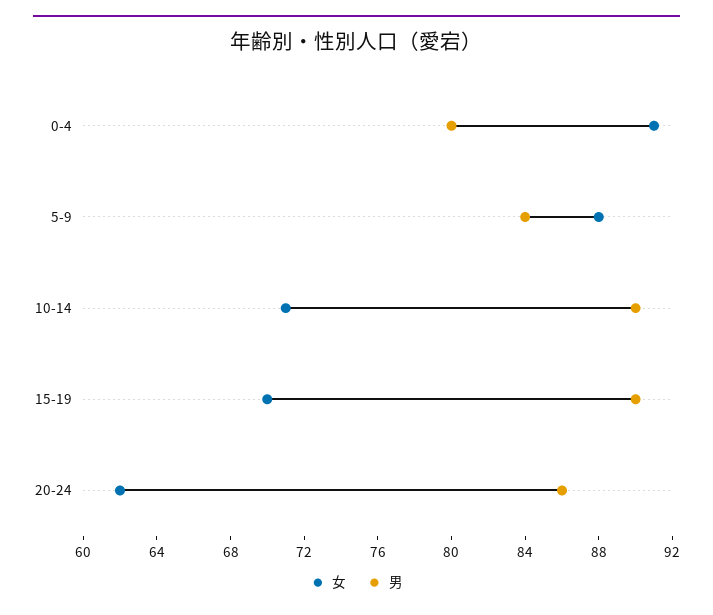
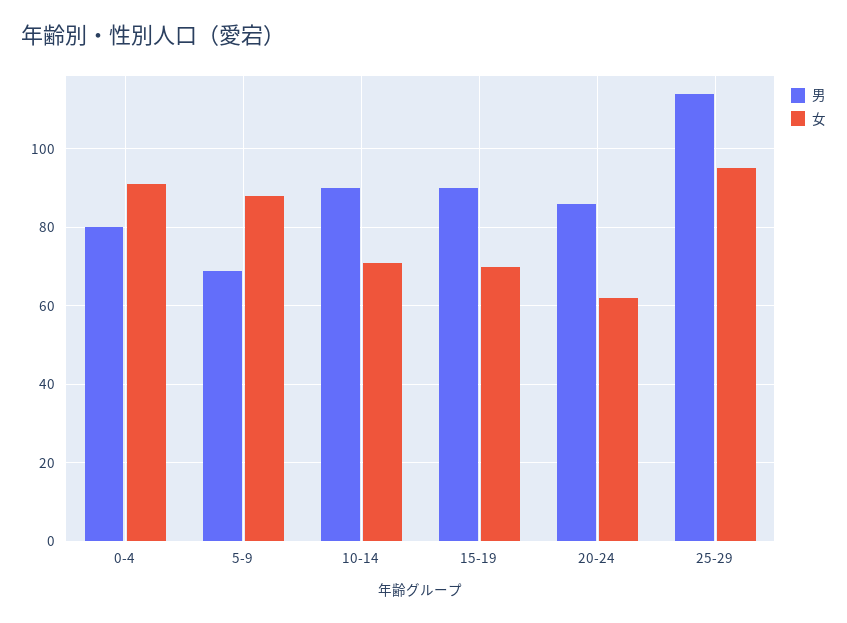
男, 5-9: 84 -> 70
男, 25-29: none -> 115
女, 25-29: none -> 95

